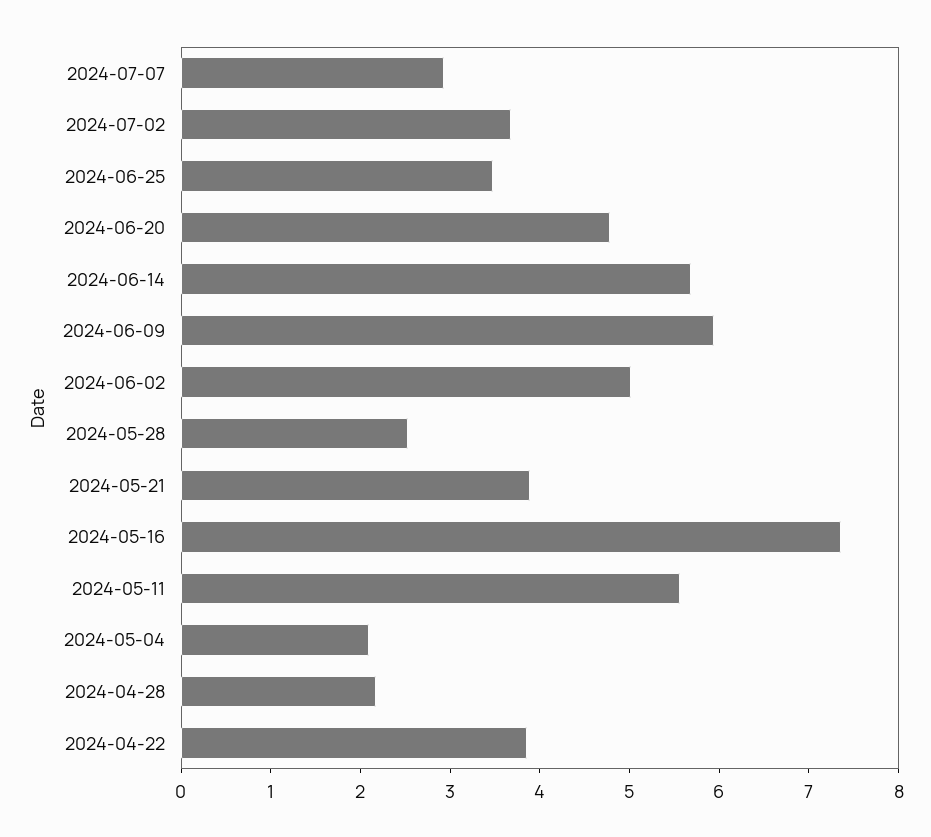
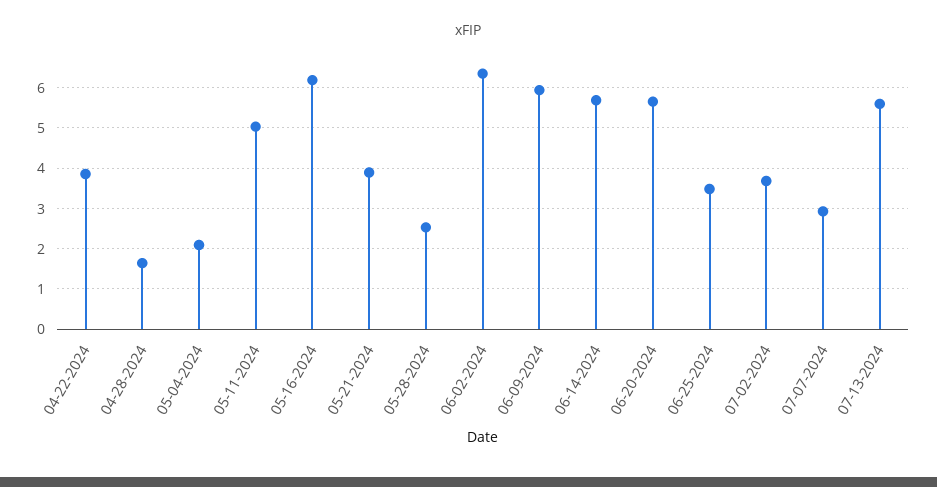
2024-06-20: 4.8 -> 5.6
2024-06-02: 5 -> 6.4
2024-05-16: 7.4 -> 6.2
2024-05-11: 5.6 -> 5
2024-04-28: 2.2 -> 1.6
07-13-2024: none -> 5.6

